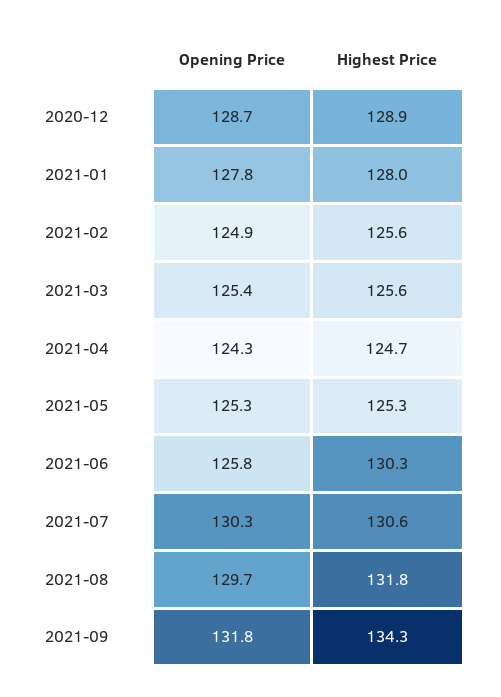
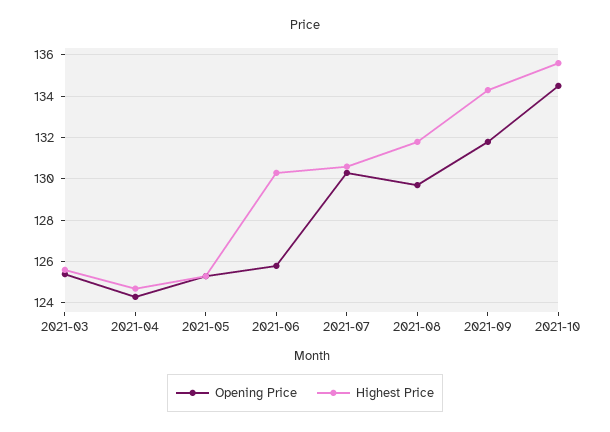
Opening Price, 2020-12: 128.7 -> none
Highest Price, 2020-12: 128.9 -> none
Opening Price, 2021-01: 127.8 -> none
Highest Price, 2021-01: 128 -> none
Opening Price, 2021-02: 124.9 -> none
Highest Price, 2021-02: 125.6 -> none
Opening Price, 2021-10: none -> 134.5
Highest Price, 2021-10: none -> 135.5

